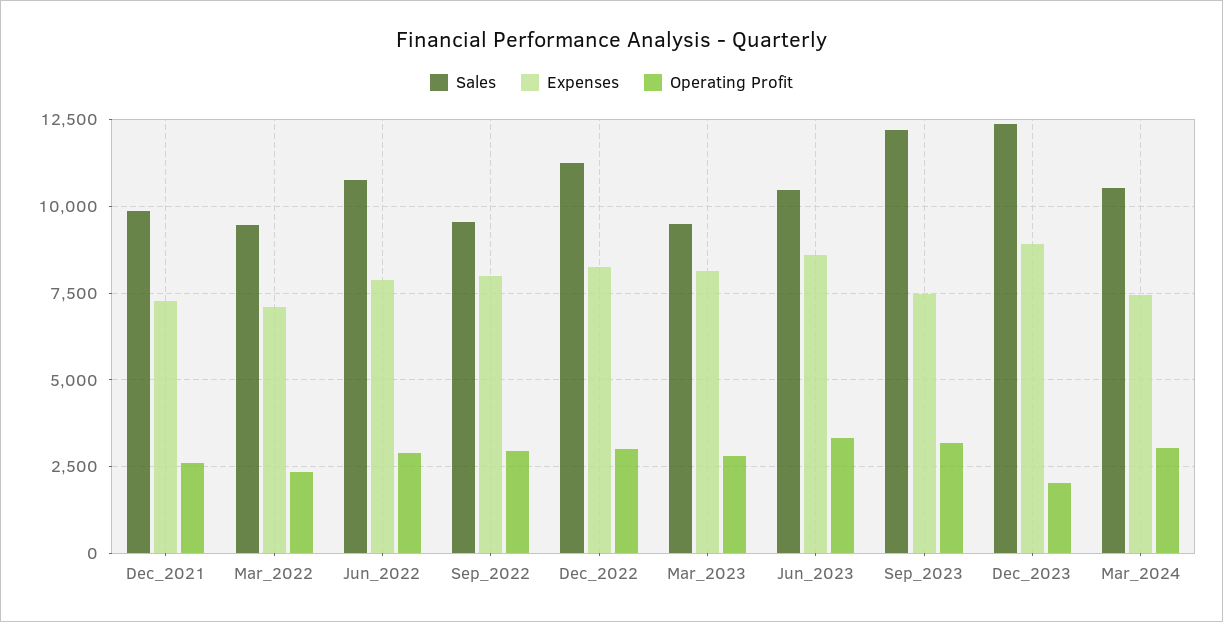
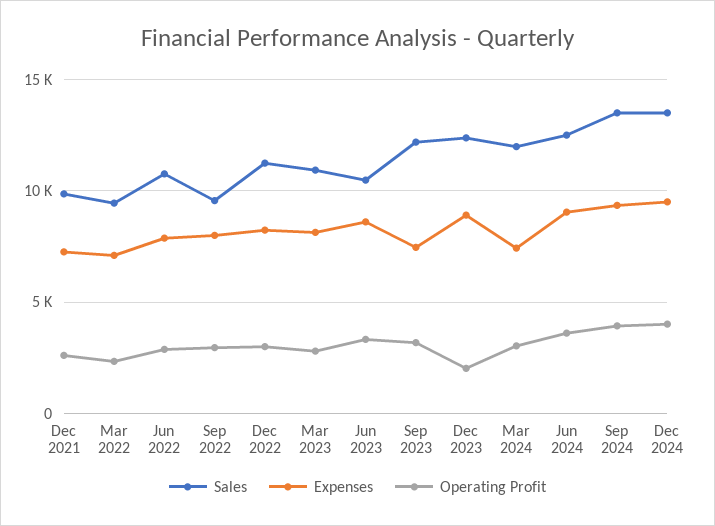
Sales, Mar_2023: 9500 -> 11000
Sales, Mar_2024: 10500 -> 12000
Sales, Jun 2024: none -> 12500
Expenses, Jun 2024: none -> 9000
Operating Profit, Jun 2024: none -> 3500
Sales, Sep 2024: none -> 13500
Expenses, Sep 2024: none -> 9500
Operating Profit, Sep 2024: none -> 4000
Sales, Dec 2024: none -> 13500
Expenses, Dec 2024: none -> 9500
Operating Profit, Dec 2024: none -> 4000

